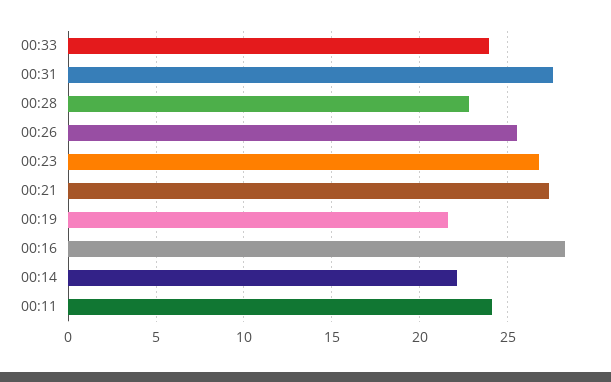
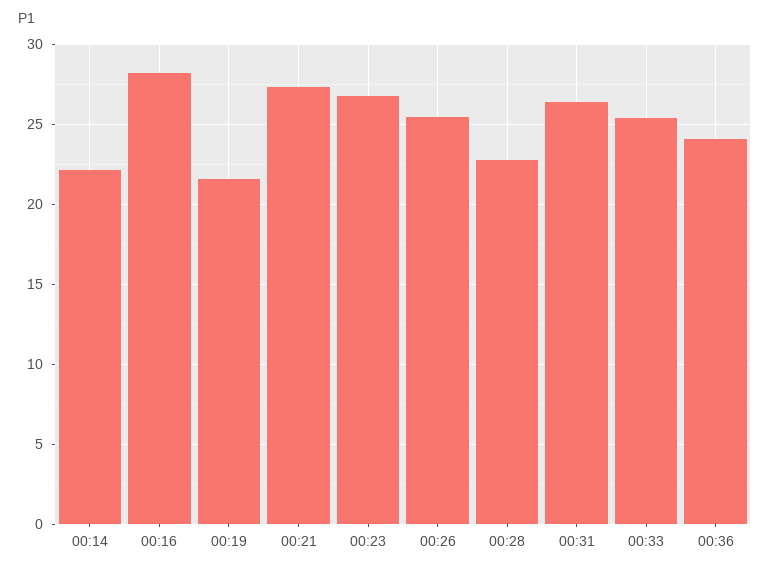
00:33: 24 -> 25.5
00:31: 27.5 -> 26.5
00:11: 24 -> none
00:36: none -> 24

